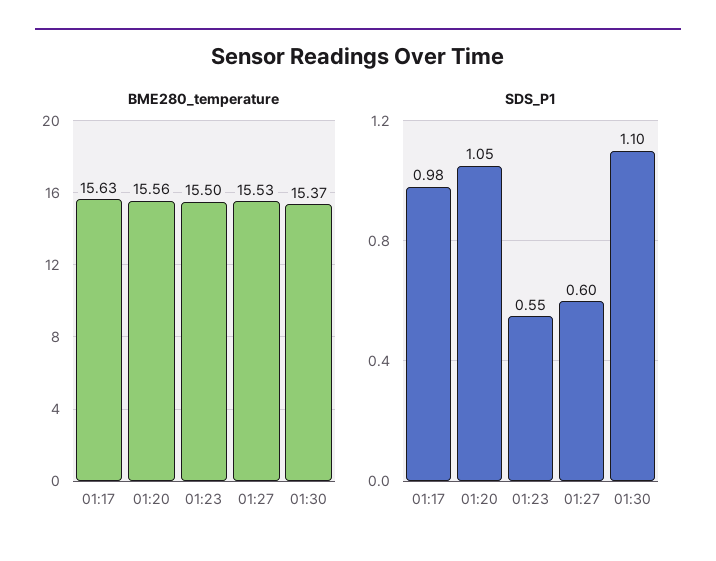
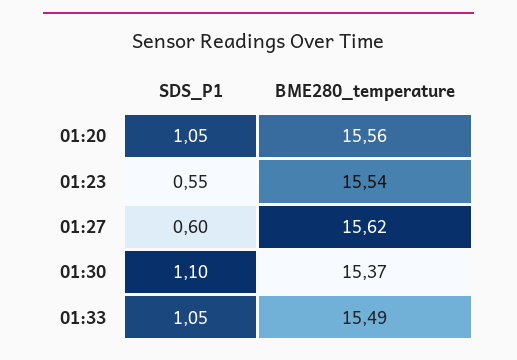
BME280_temperature, 01:17: 15.63 -> none
BME280_temperature, 01:23: 15.5 -> 15.54
BME280_temperature, 01:27: 15.53 -> 15.62
SDS_P1, 01:17: 0.98 -> none
SDS_P1, 01:33: none -> 1.05
BME280_temperature, 01:33: none -> 15.49

